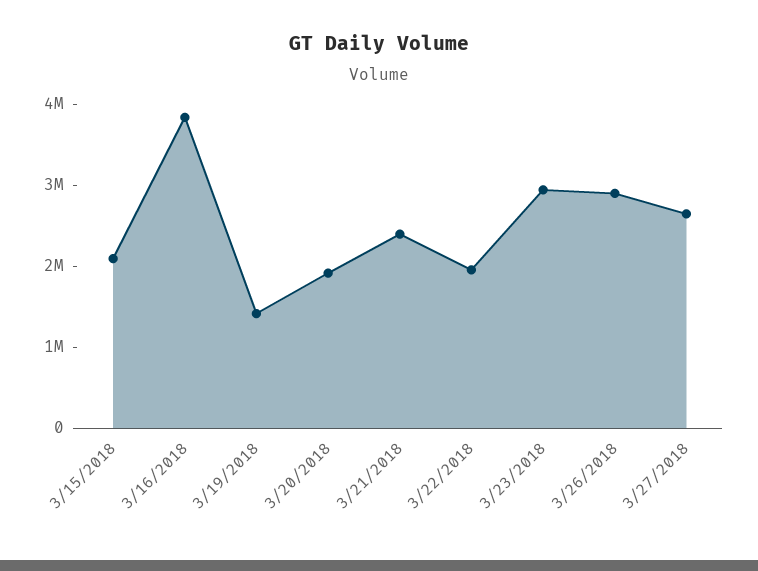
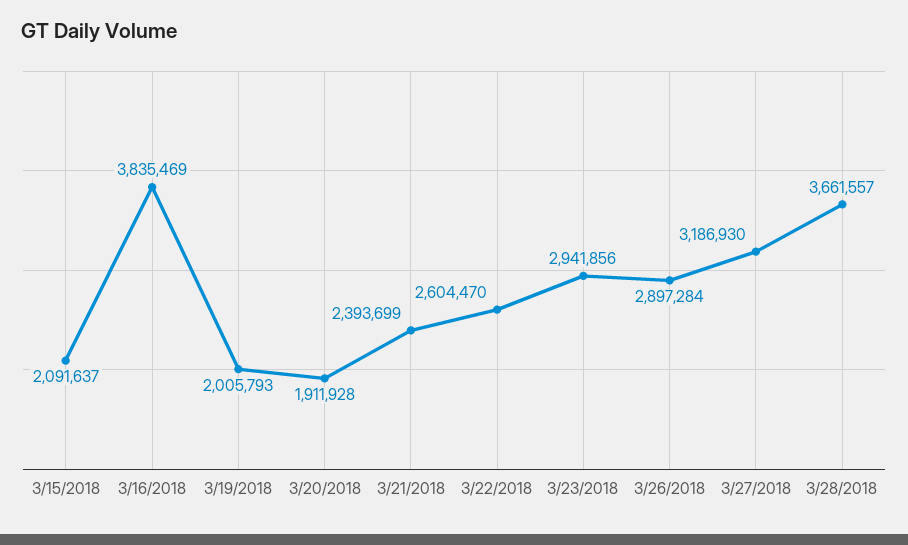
3/19/2018: 1400000 -> 2005793
3/22/2018: 2000000 -> 2604470
3/27/2018: 2600000 -> 3186930
3/28/2018: none -> 3661557

